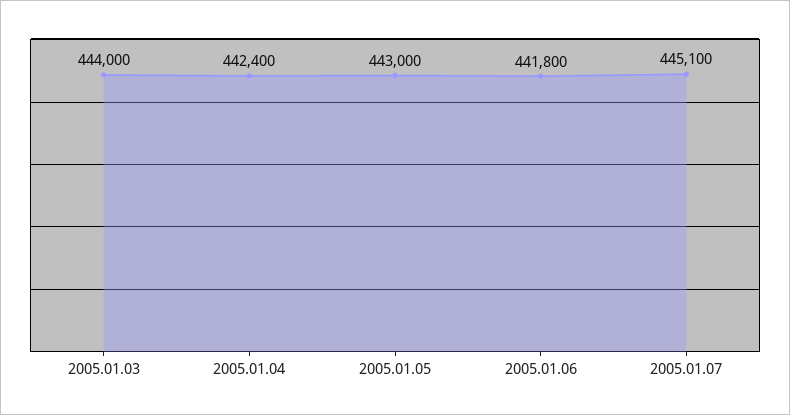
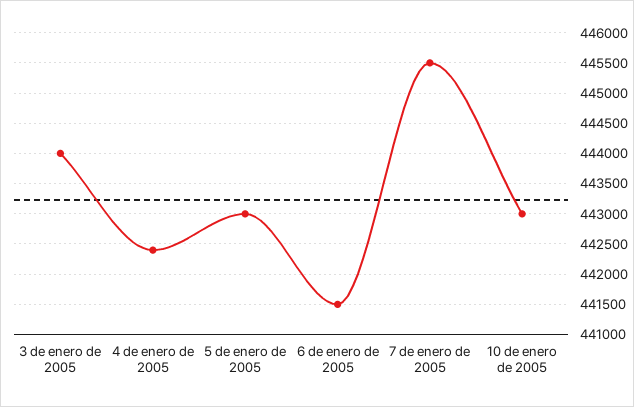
2005.01.06: 441800 -> 441500
2005.01.07: 445100 -> 445500
10 de enero de 2005: none -> 443000

